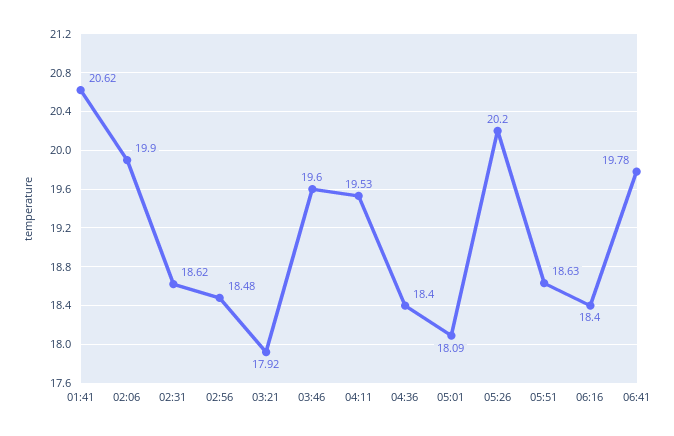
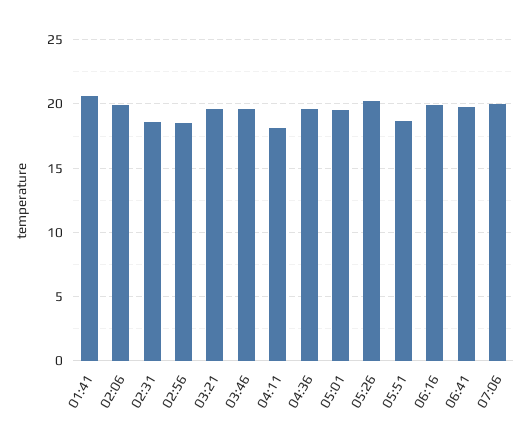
03:21: 17.92 -> 19.5
04:11: 19.53 -> 18
04:36: 18.4 -> 19.5
05:01: 18.09 -> 19.5
06:16: 18.4 -> 20
07:06: none -> 20

